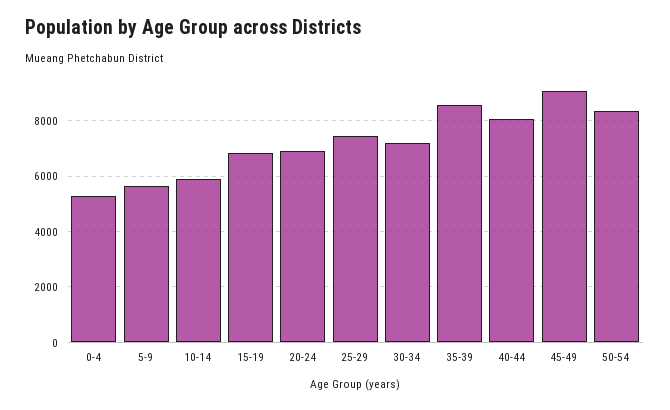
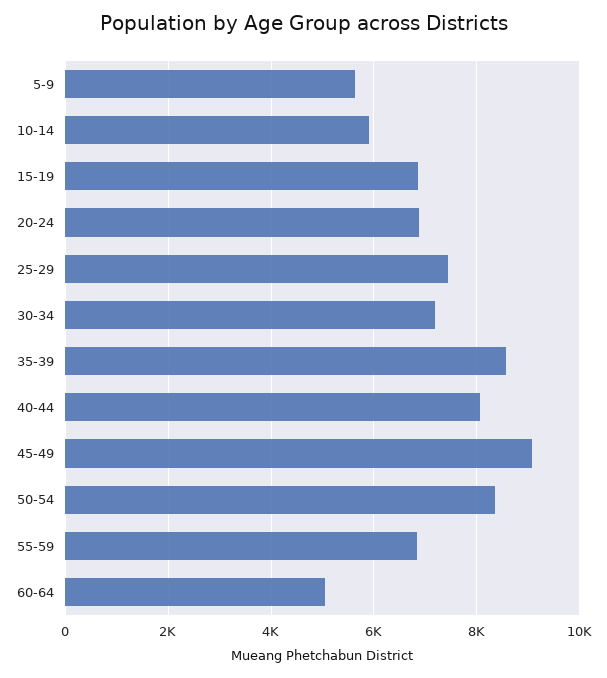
0-4: 5250 -> none
55-59: none -> 6800
60-64: none -> 5000

